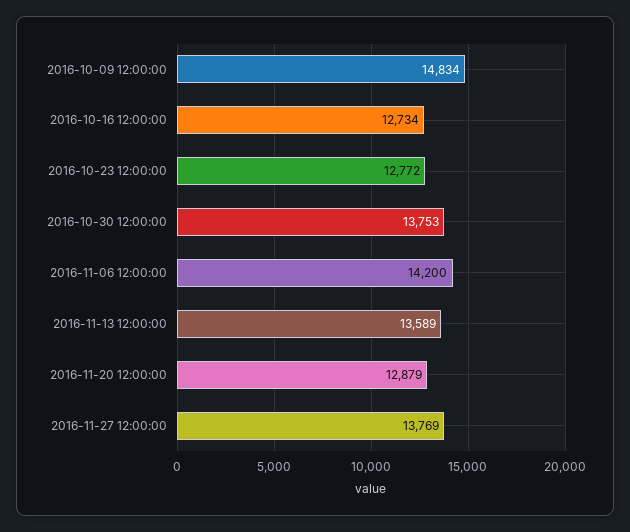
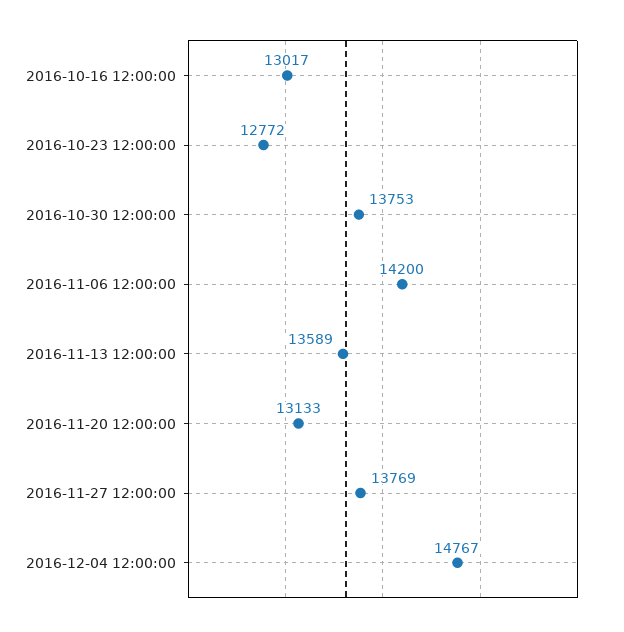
2016-10-09 12:00:00: 14834 -> none
2016-10-16 12:00:00: 12734 -> 13017
2016-11-20 12:00:00: 12879 -> 13133
2016-12-04 12:00:00: none -> 14767

